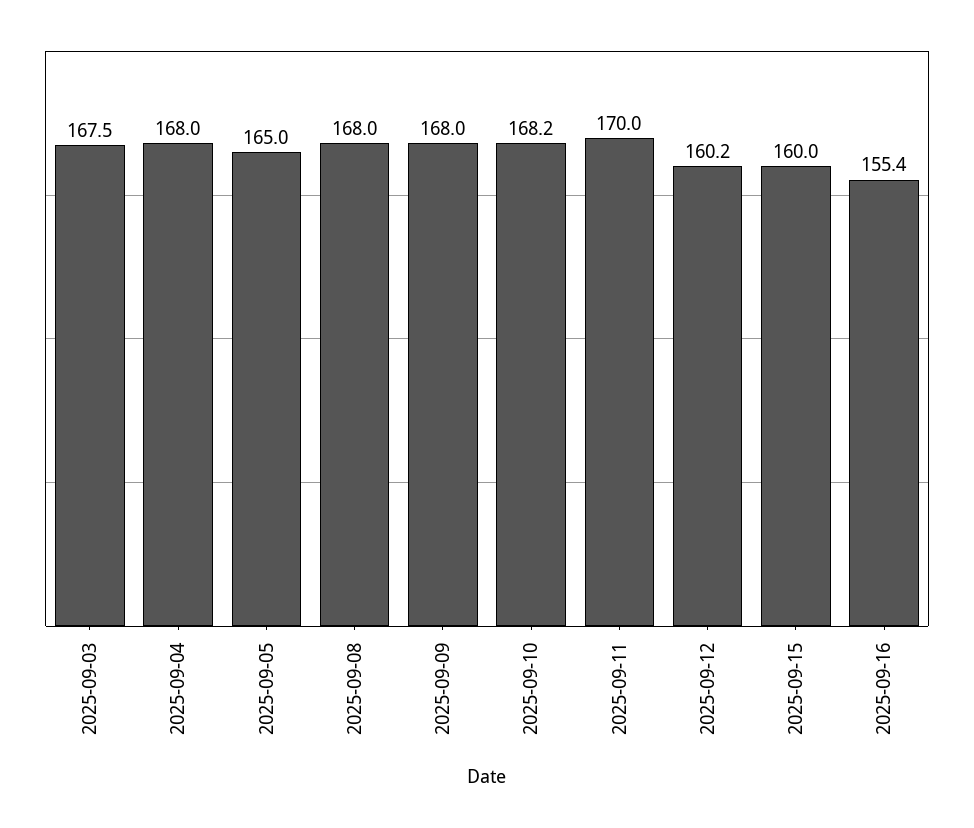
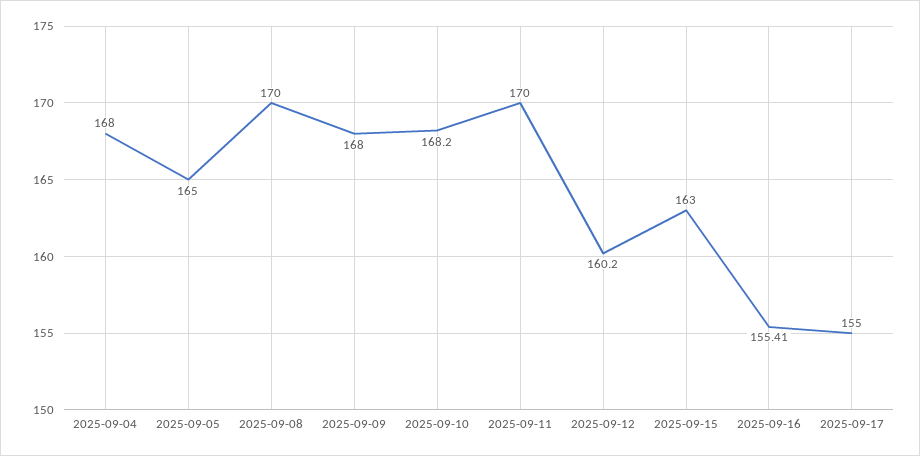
2025-09-03: 167.5 -> none
2025-09-08: 168 -> 170
2025-09-15: 160 -> 163
2025-09-17: none -> 155

